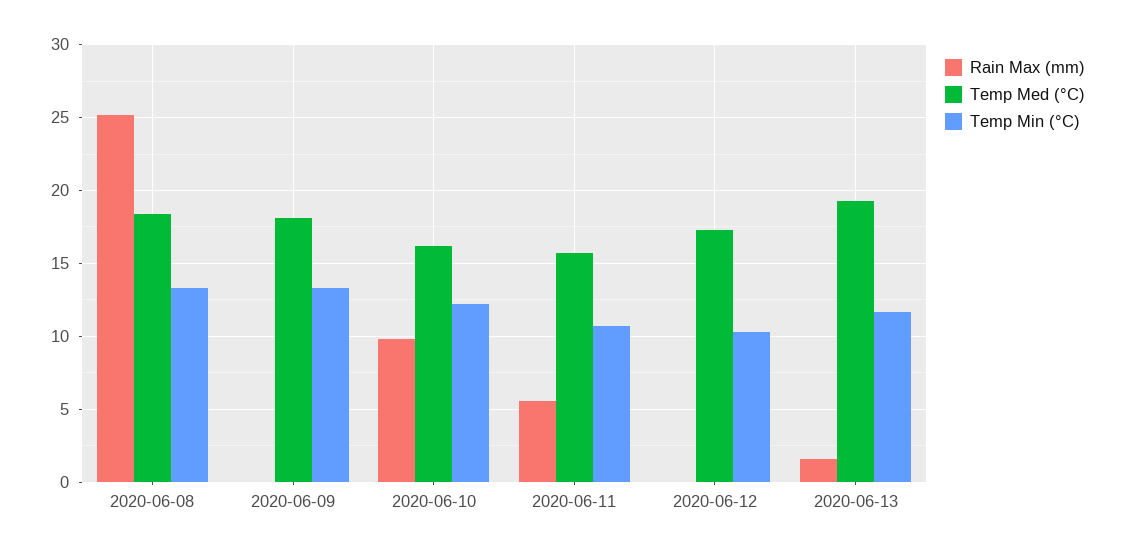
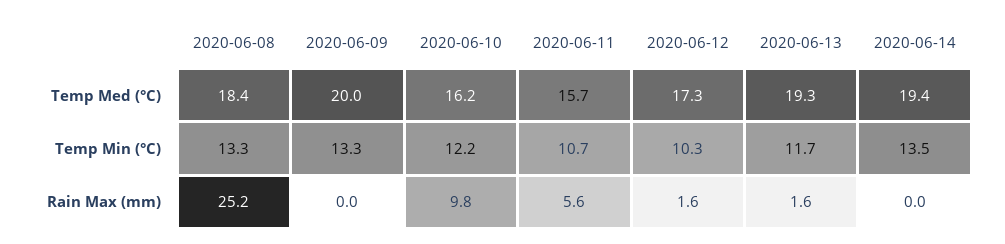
Temp Med (°C), 2020-06-09: 18 -> 20
Rain Max (mm), 2020-06-12: 0 -> 1.6
Temp Med (°C), 2020-06-14: none -> 19.4
Temp Min (°C), 2020-06-14: none -> 13.5
Rain Max (mm), 2020-06-14: none -> 0

